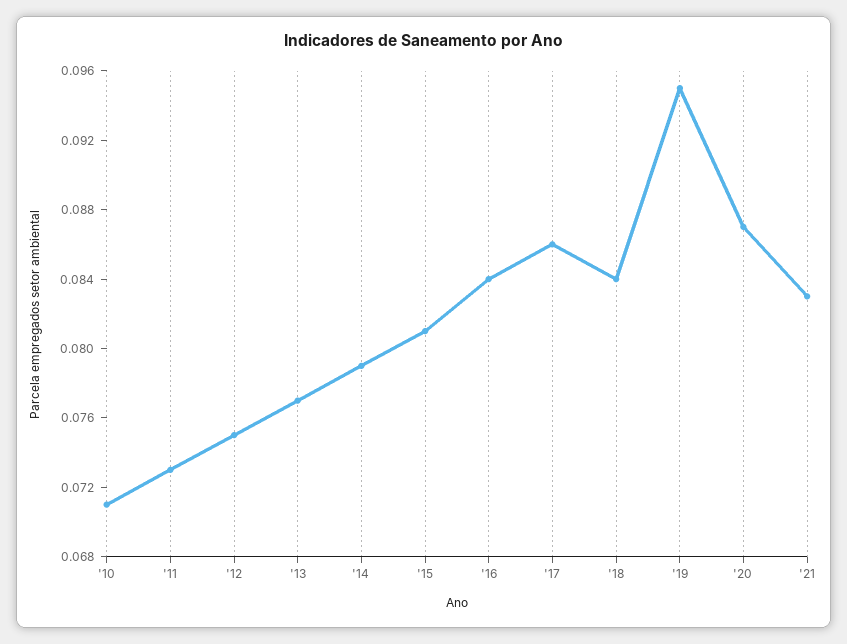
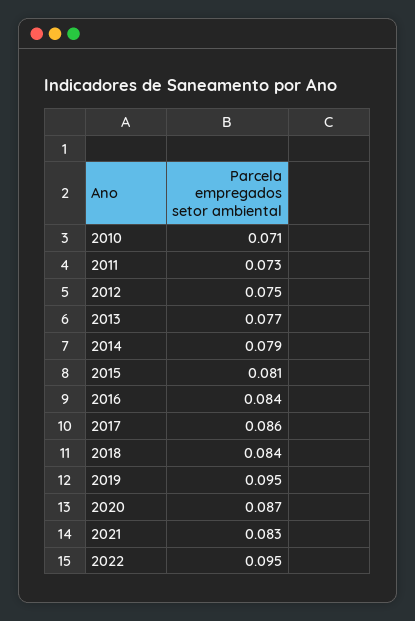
2022: none -> 0.095

